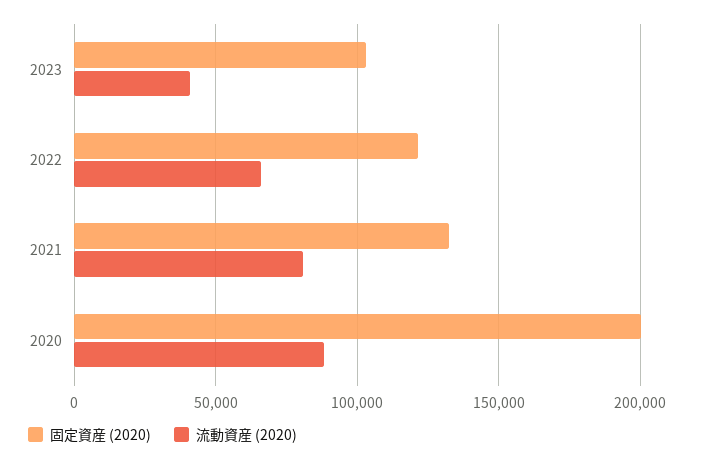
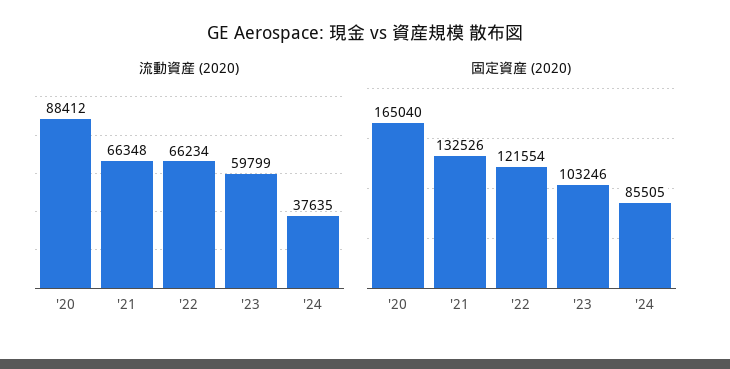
流動資産 (2020), 2023: 40000 -> 59799
流動資産 (2020), 2021: 80000 -> 66348
固定資産 (2020), 2020: 200000 -> 165040
流動資産 (2020), '24: none -> 37635
固定資産 (2020), '24: none -> 85505

